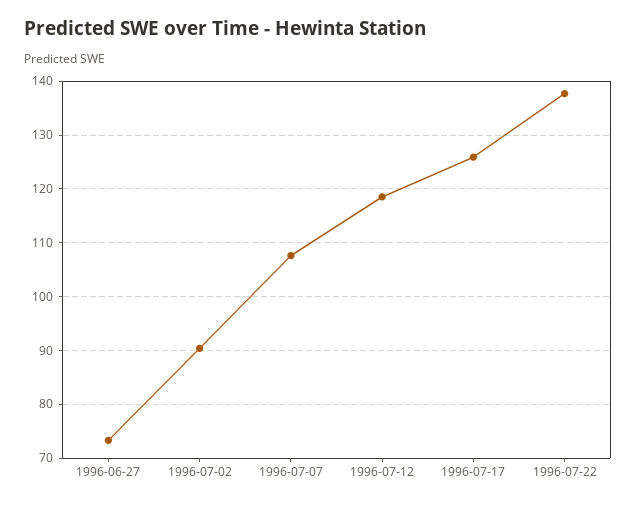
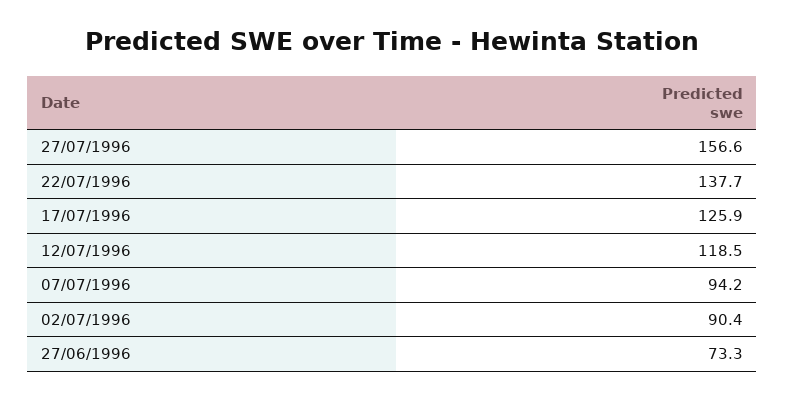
1996-07-07: 108 -> 94.2
27/07/1996: none -> 156.6

